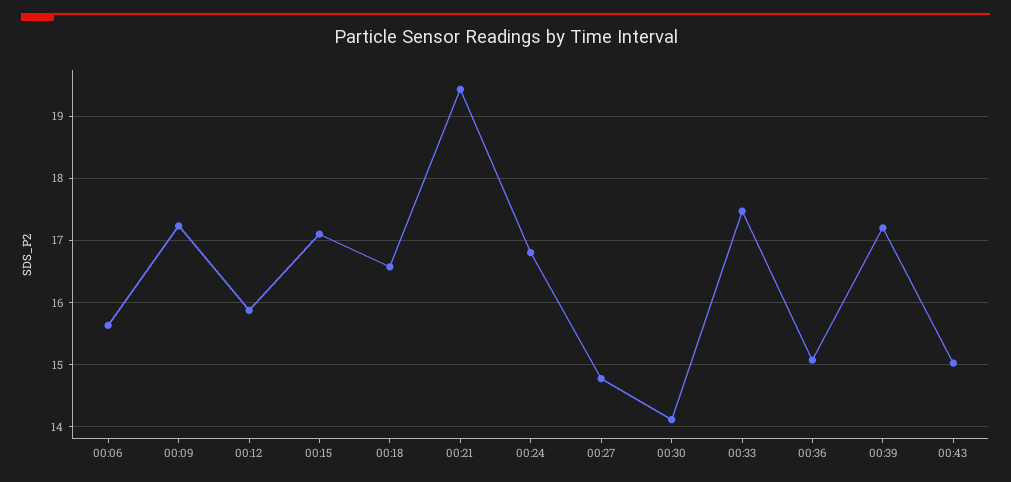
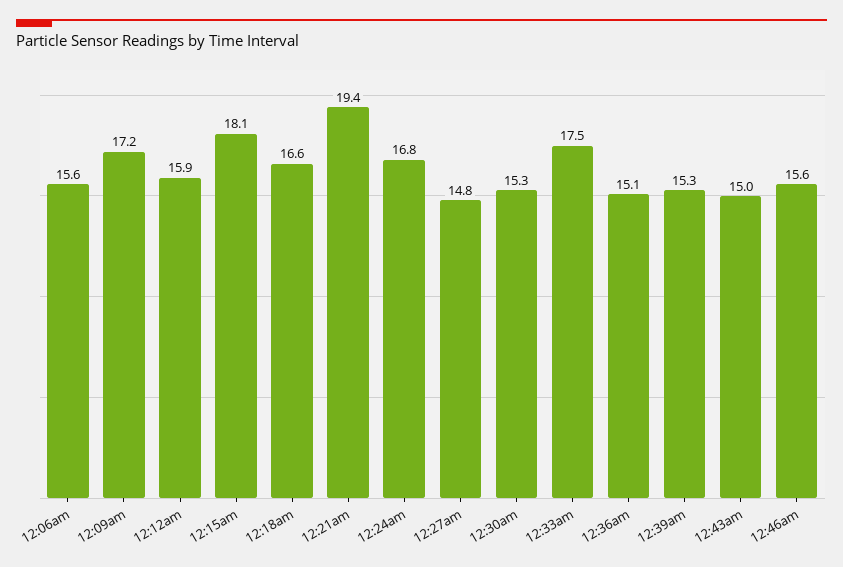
00:15: 17.1 -> 18.1
00:30: 14.1 -> 15.3
00:39: 17.2 -> 15.3
12:46am: none -> 15.6

